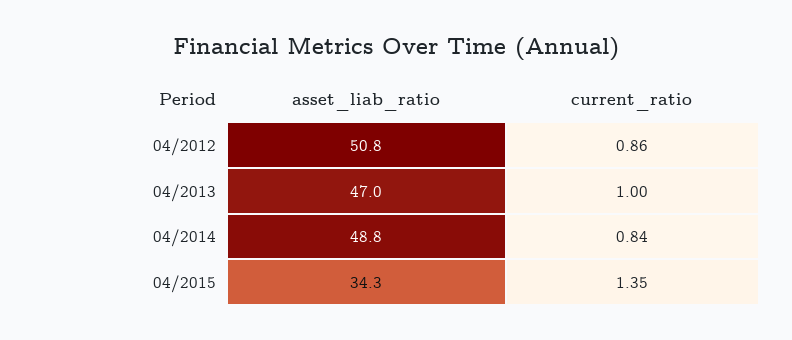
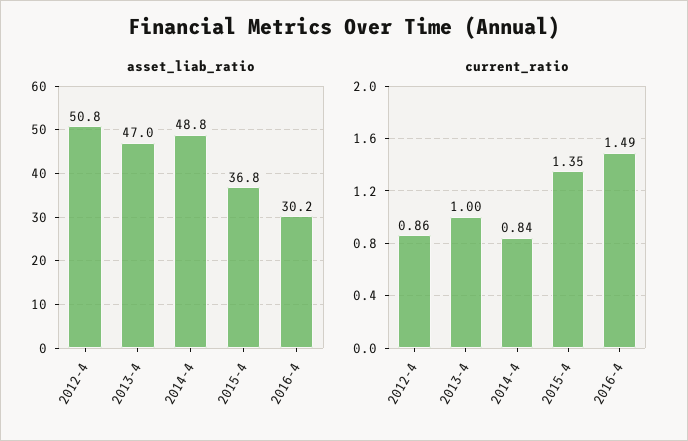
asset_liab_ratio, 04/2015: 34.3 -> 36.8
asset_liab_ratio, 2016-4: none -> 30.2
current_ratio, 2016-4: none -> 1.49

